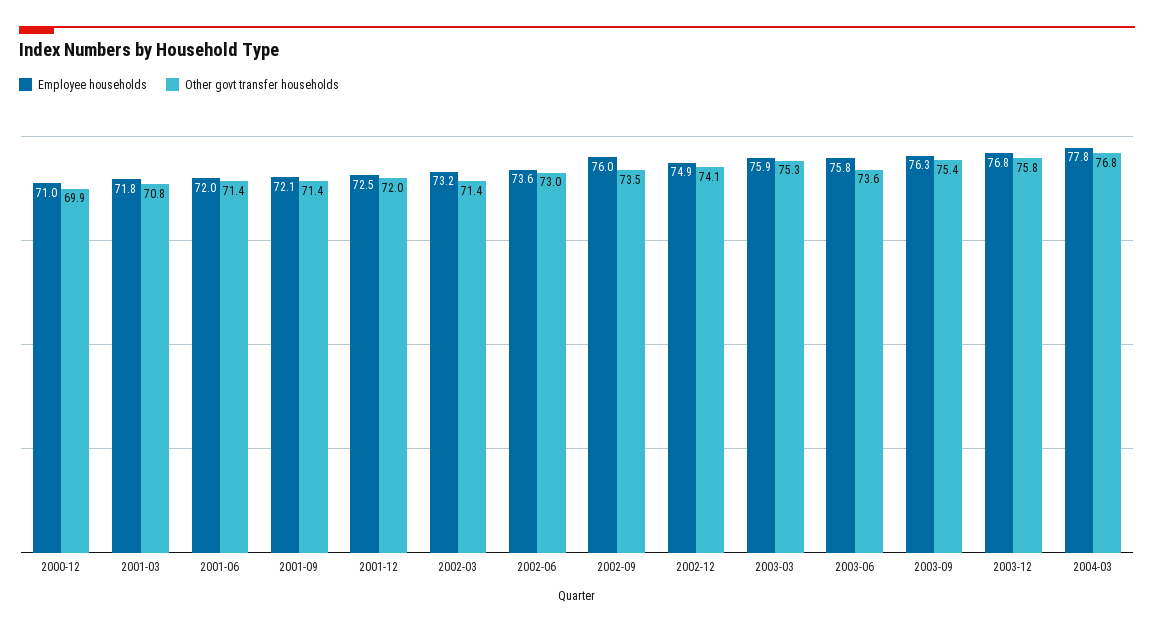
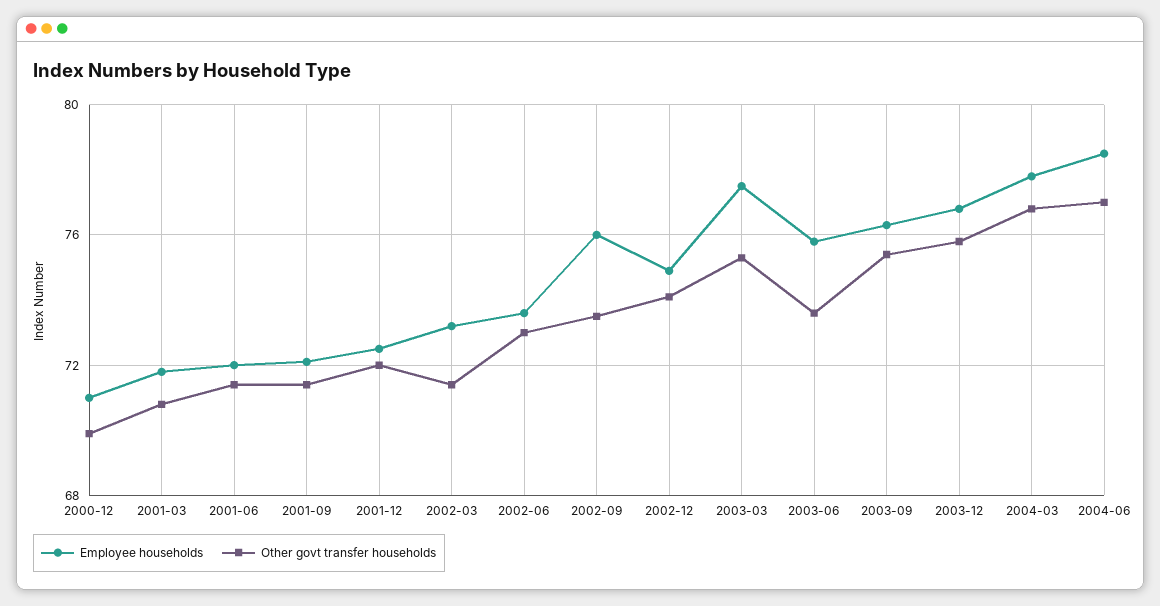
Employee households, 2003-03: 75.9 -> 77.5
Employee households, 2004-06: none -> 78.5
Other govt transfer households, 2004-06: none -> 77

